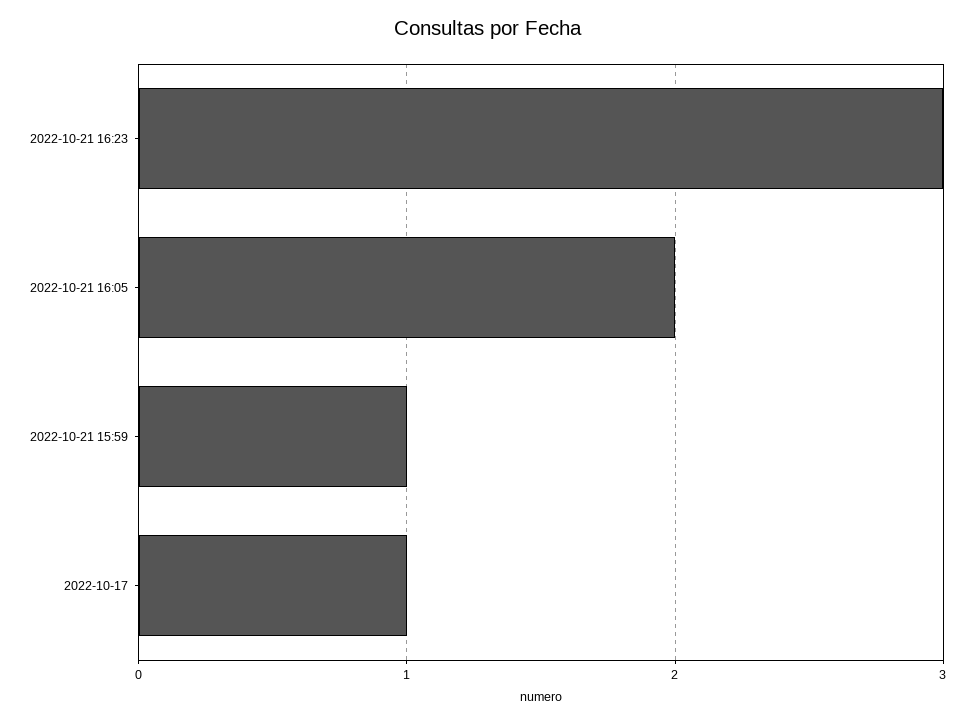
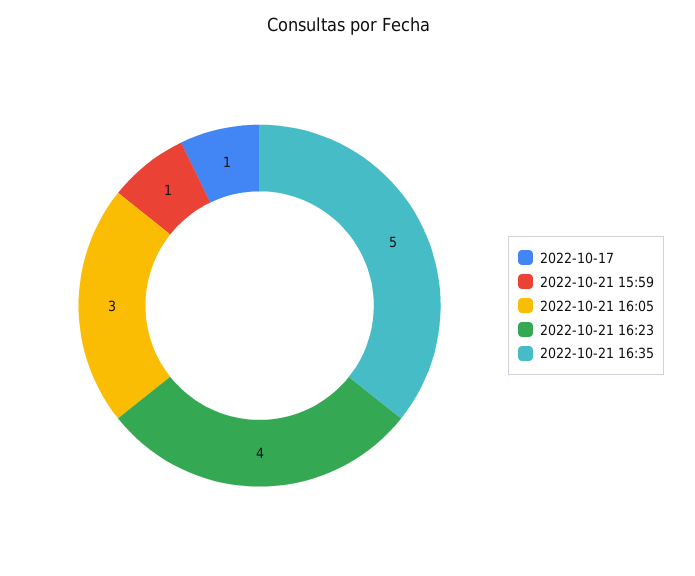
2022-10-21 16:23: 3 -> 4
2022-10-21 16:05: 2 -> 3
2022-10-21 16:35: none -> 5

